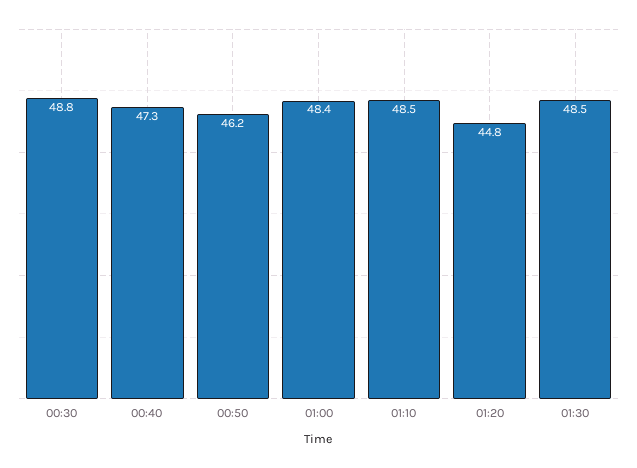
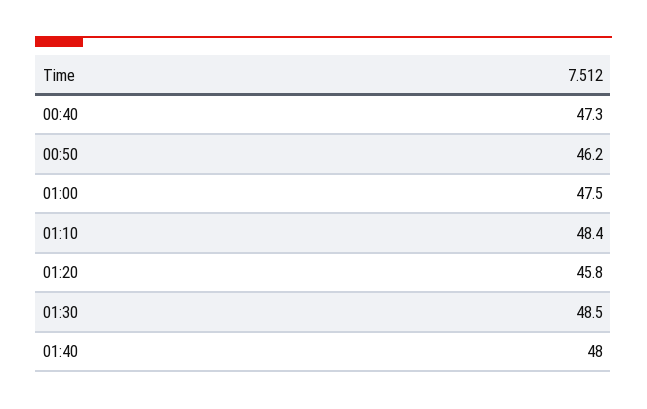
00:30: 48.8 -> none
01:00: 48.4 -> 47.5
01:10: 48.5 -> 48.4
01:20: 44.8 -> 45.8
01:40: none -> 48

